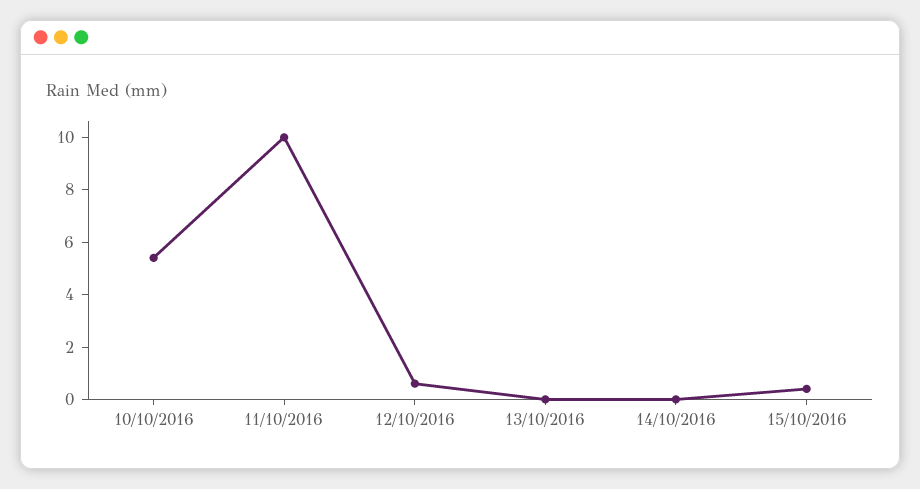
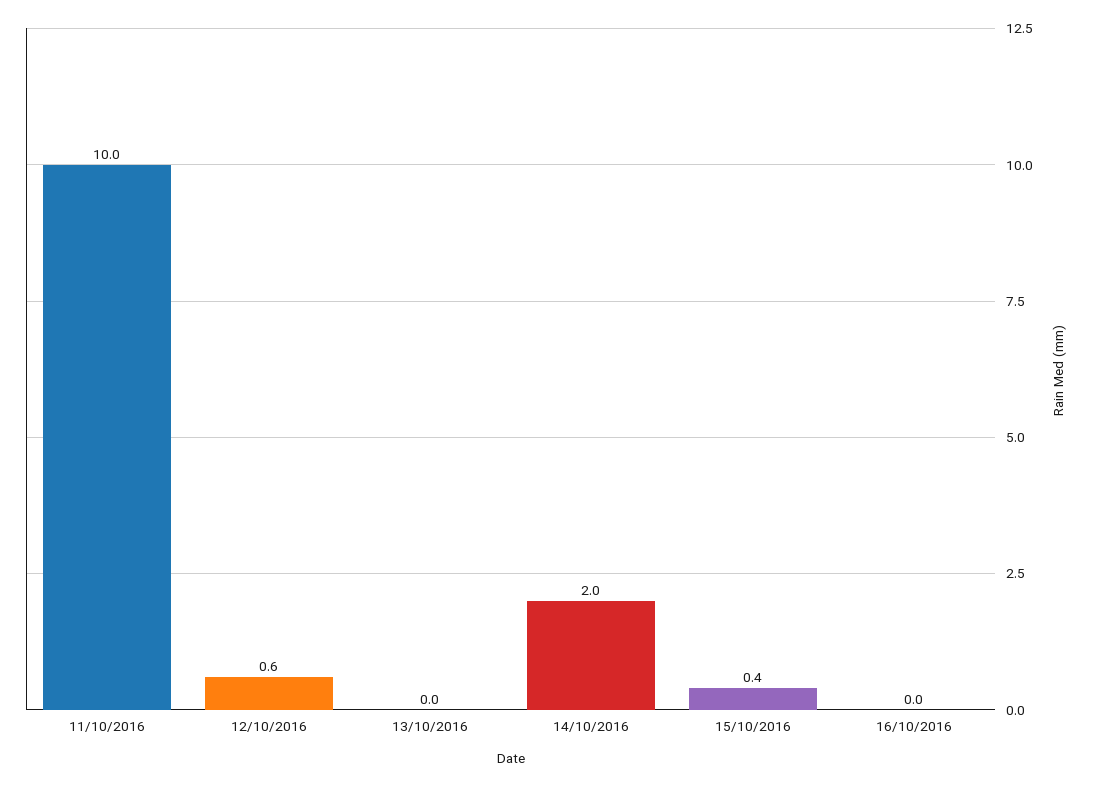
10/10/2016: 5.5 -> none
14/10/2016: 0 -> 2
16/10/2016: none -> 0

